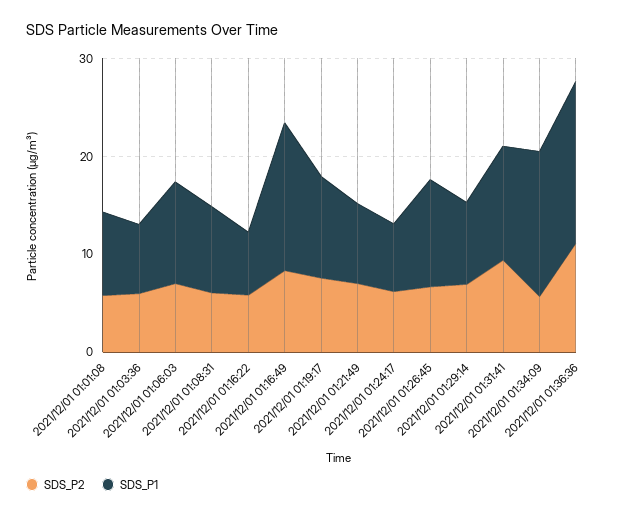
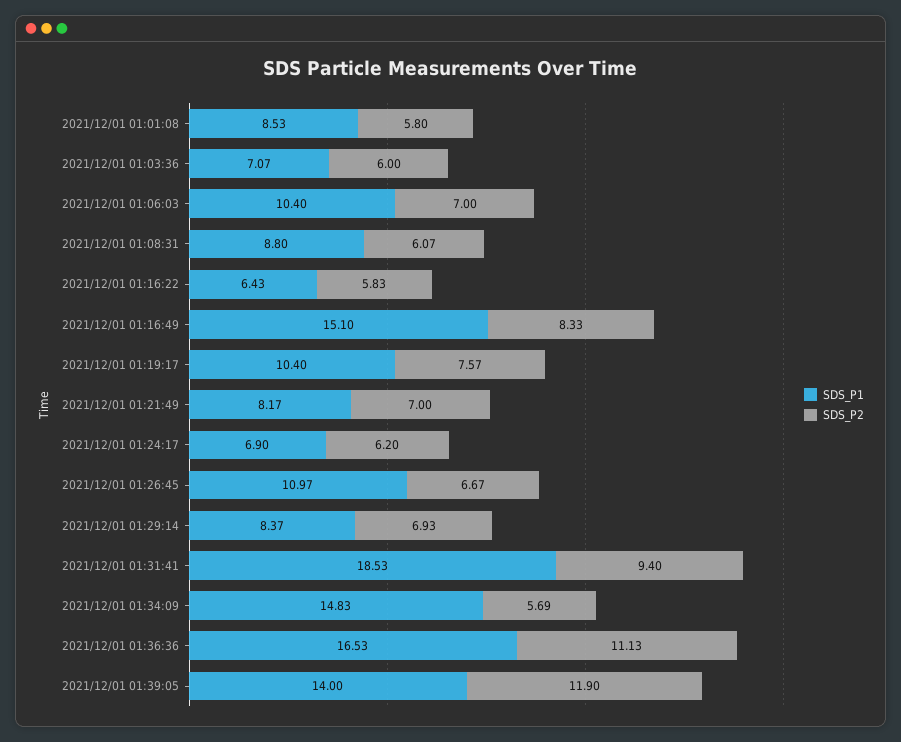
SDS_P1, 2021/12/01 01:31:41: 12 -> 18.53
SDS_P1, 2021/12/01 01:39:05: none -> 14
SDS_P2, 2021/12/01 01:39:05: none -> 11.9

